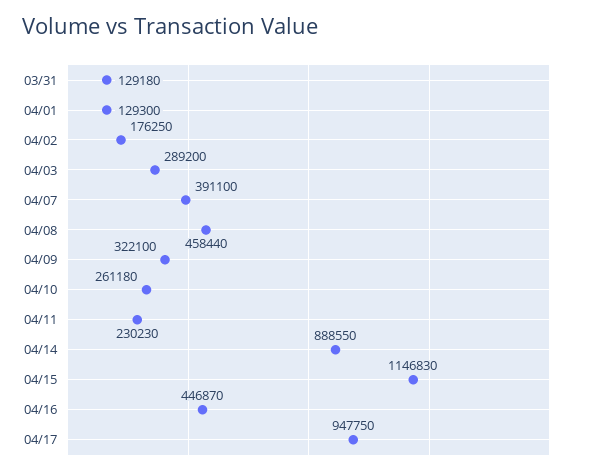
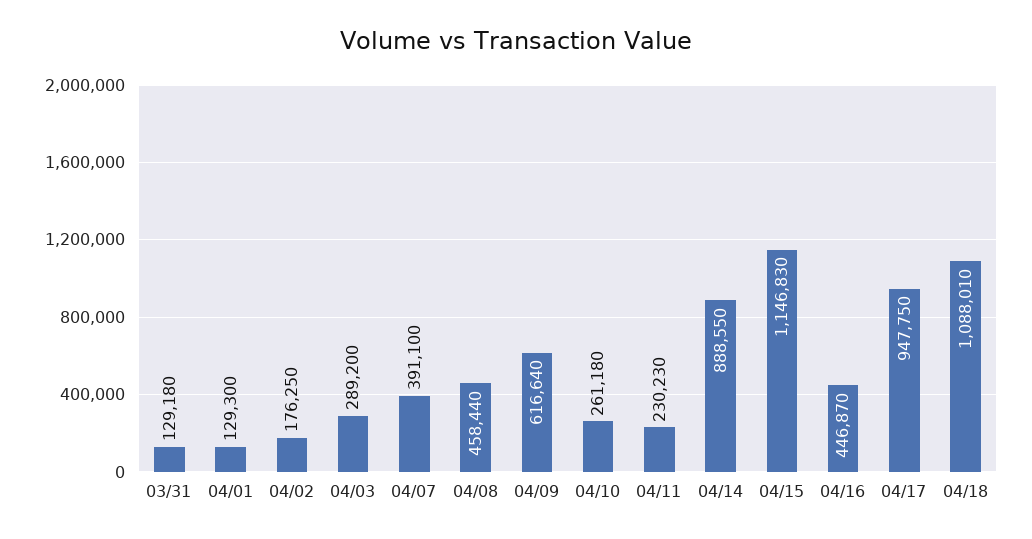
04/09: 322100 -> 616640
04/18: none -> 1088010

